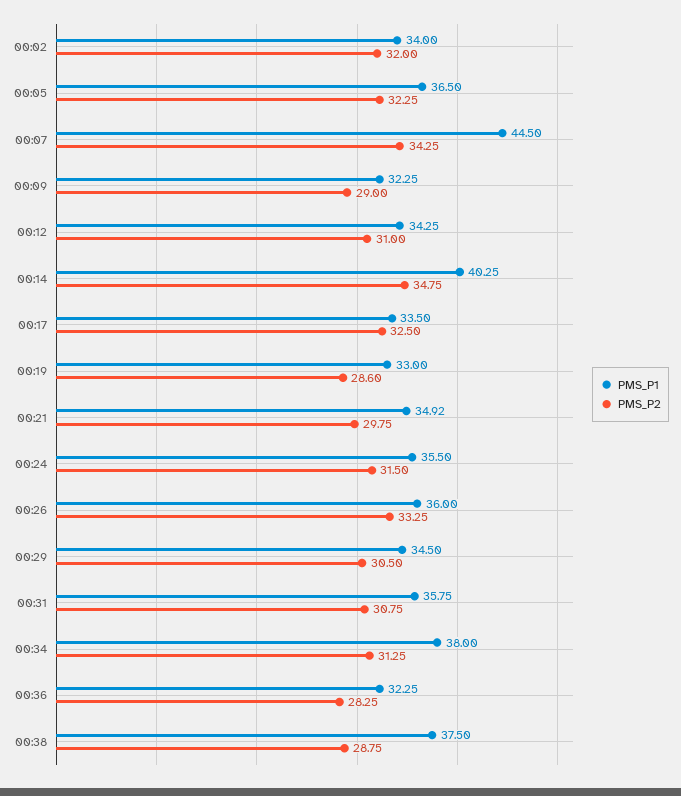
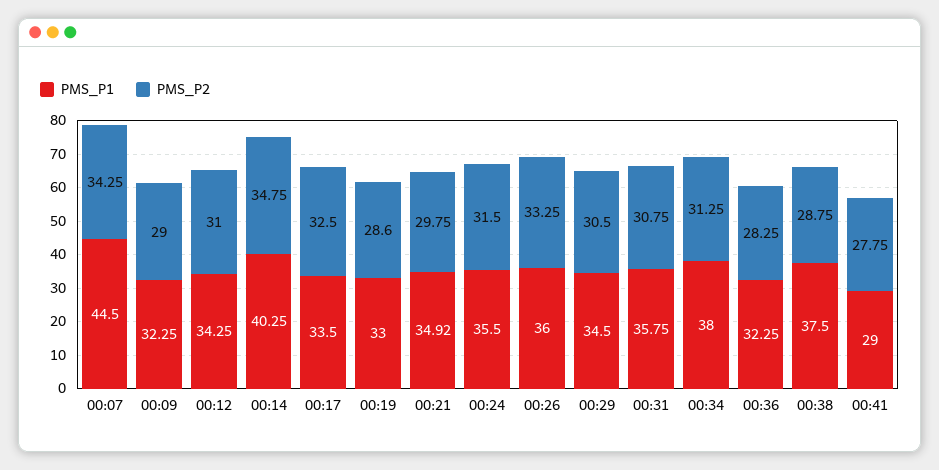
PMS_P1, 00:02: 34 -> none
PMS_P2, 00:02: 32 -> none
PMS_P1, 00:05: 36.5 -> none
PMS_P2, 00:05: 32.25 -> none
PMS_P1, 00:41: none -> 29
PMS_P2, 00:41: none -> 27.75

